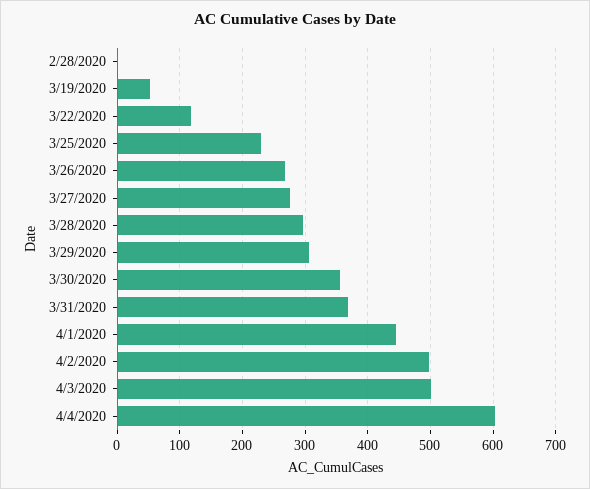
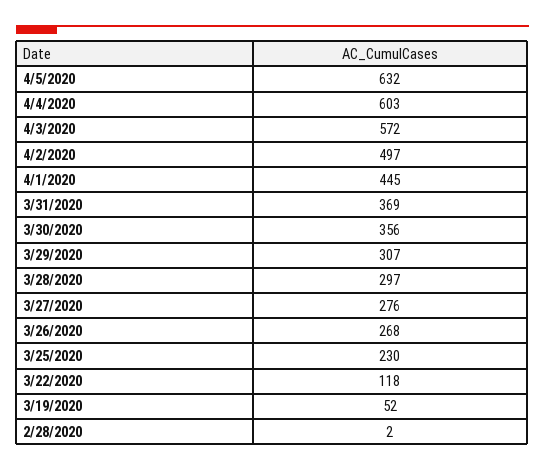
4/3/2020: 500 -> 572
4/5/2020: none -> 632

